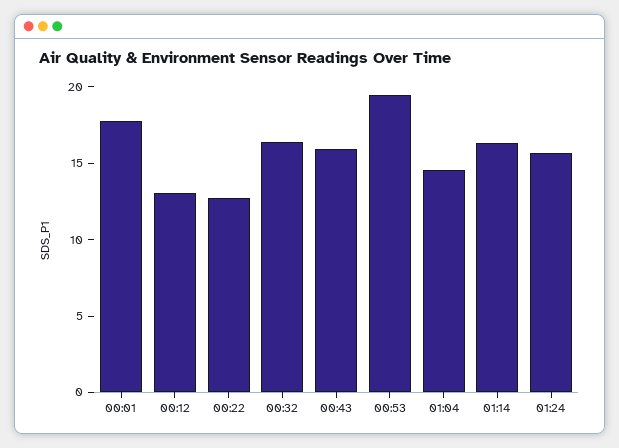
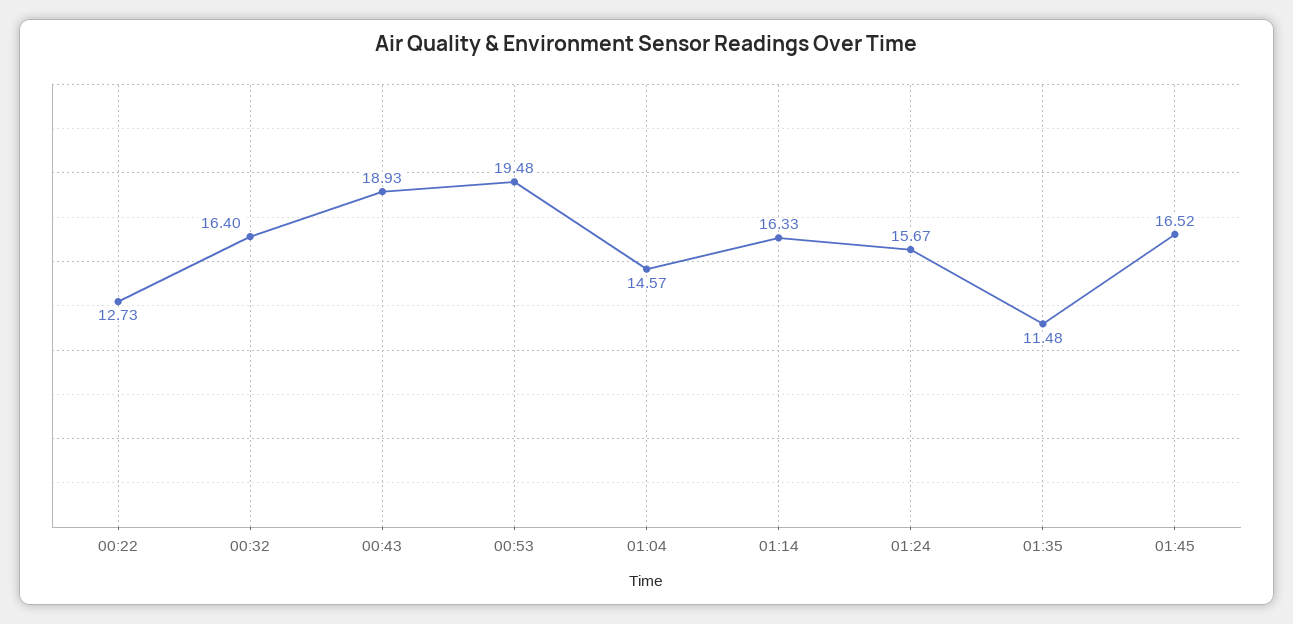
00:01: 18 -> none
00:12: 13 -> none
00:43: 16 -> 18.93
01:35: none -> 11.48
01:45: none -> 16.52

